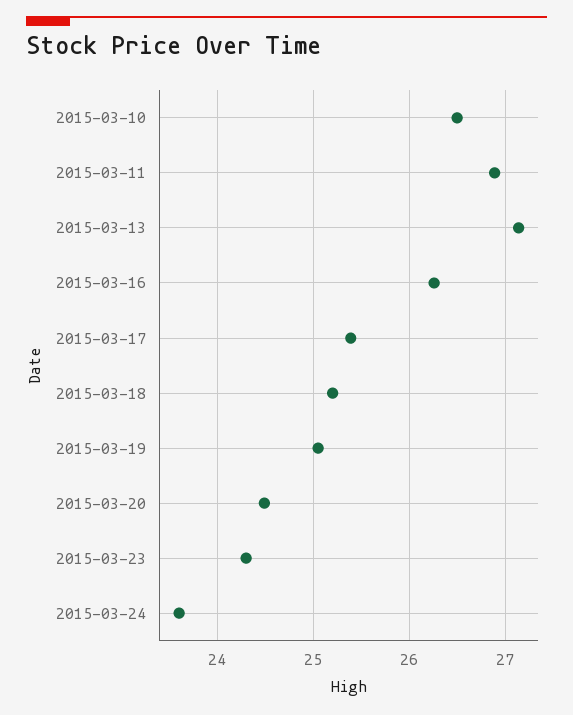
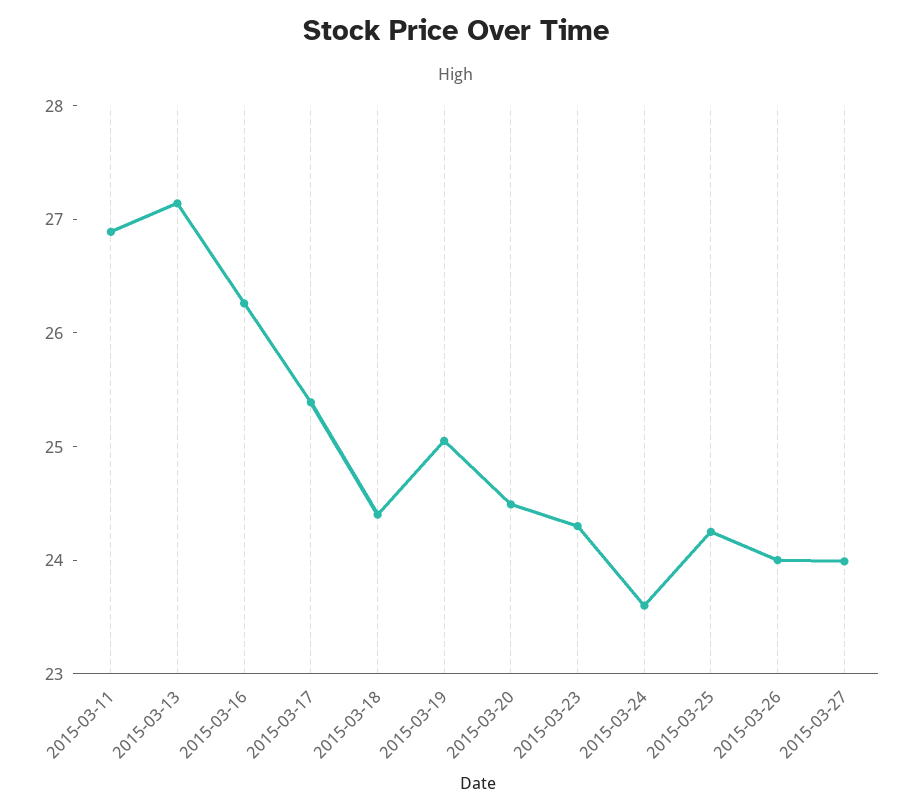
2015-03-10: 26.5 -> none
2015-03-18: 25.2 -> 24.4
2015-03-25: none -> 24.2
2015-03-26: none -> 24
2015-03-27: none -> 24

